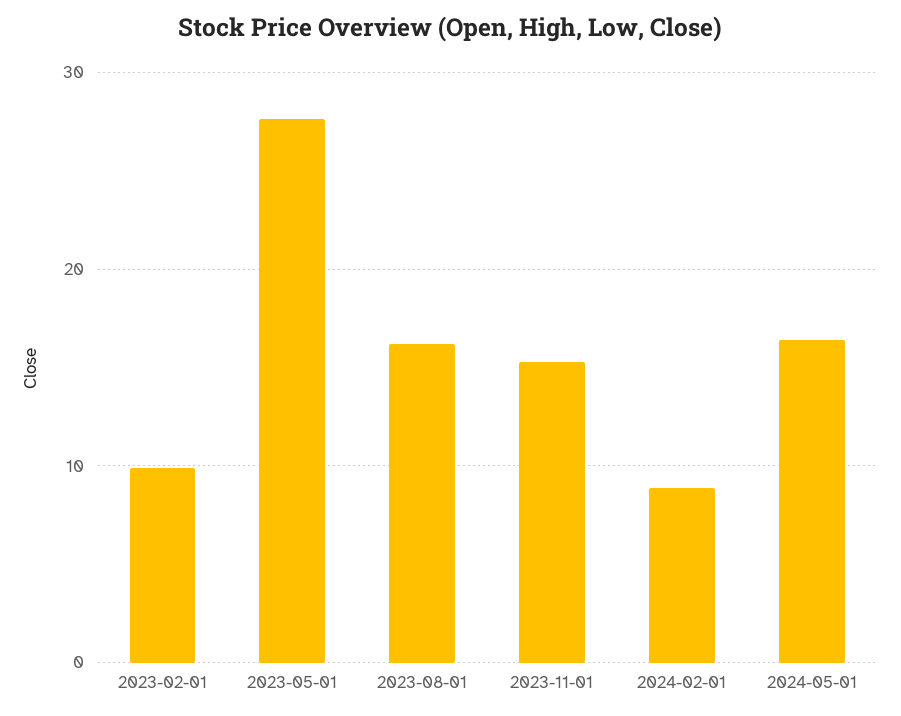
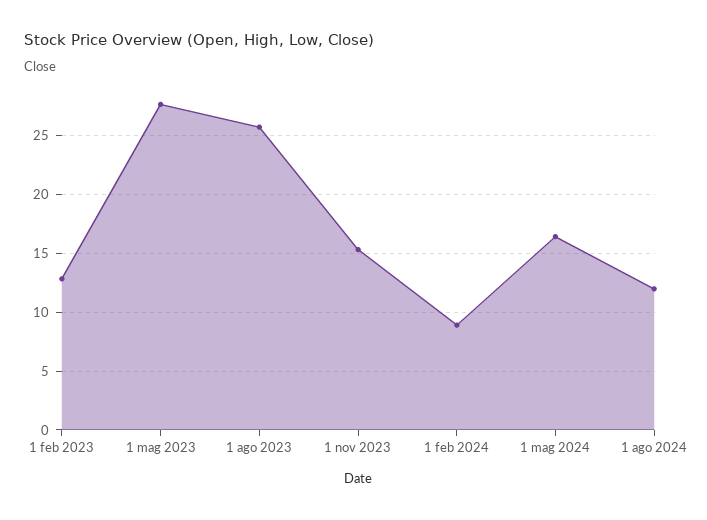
2023-02-01: 10 -> 13
2023-08-01: 16 -> 26
1 ago 2024: none -> 12

